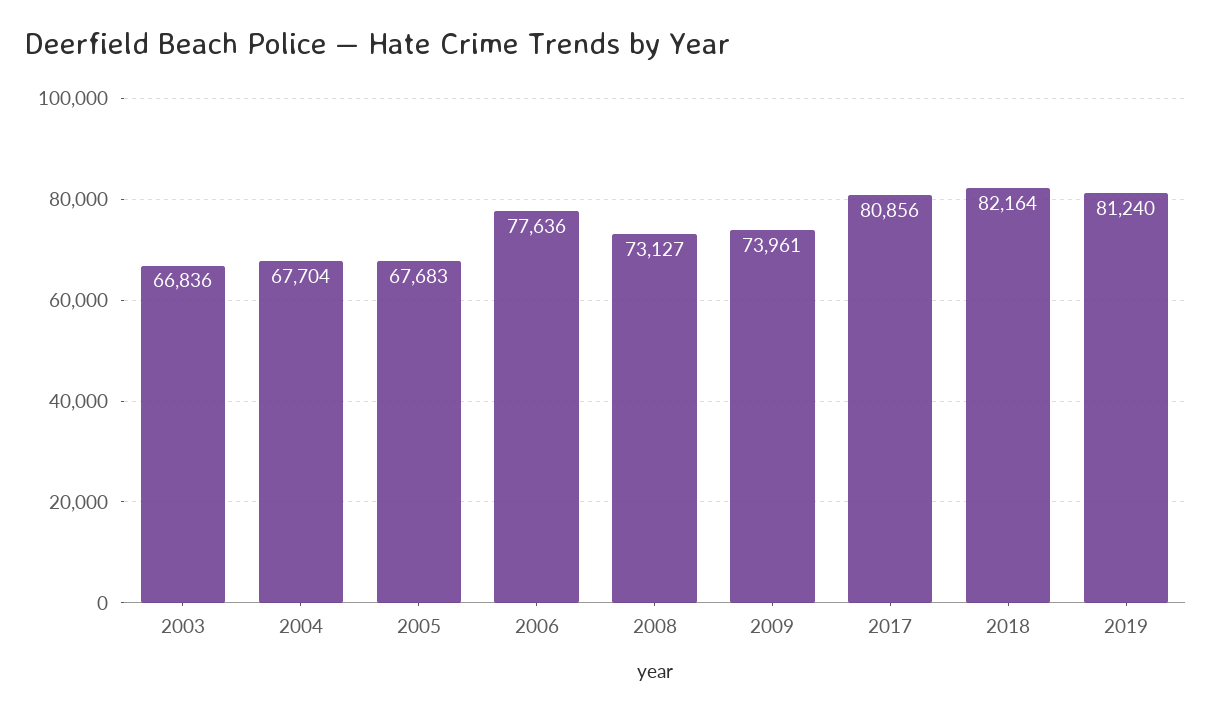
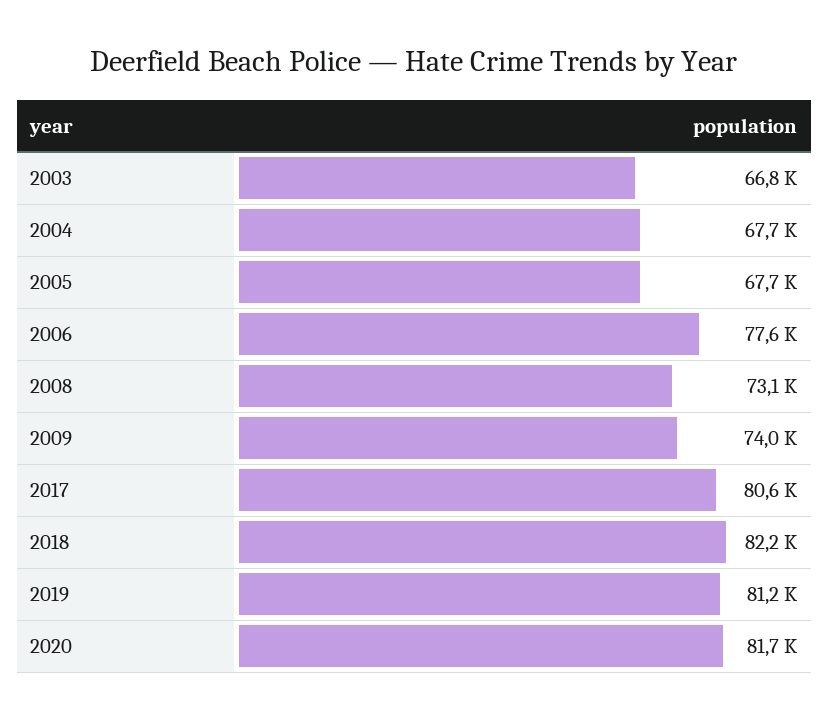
2017: 80856 -> 80600
2020: none -> 81700

